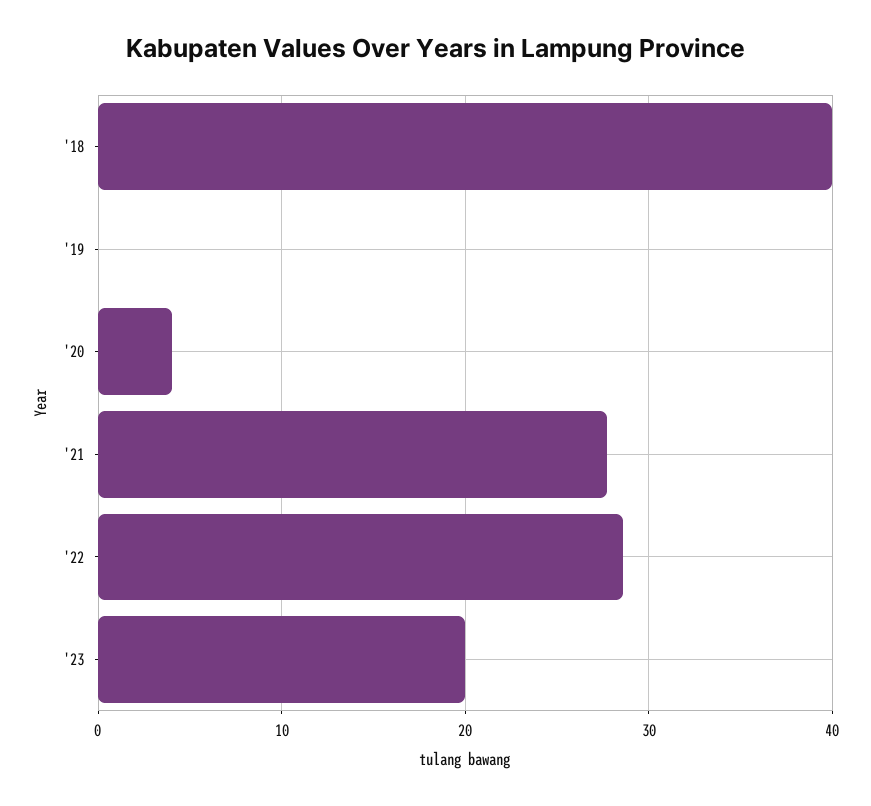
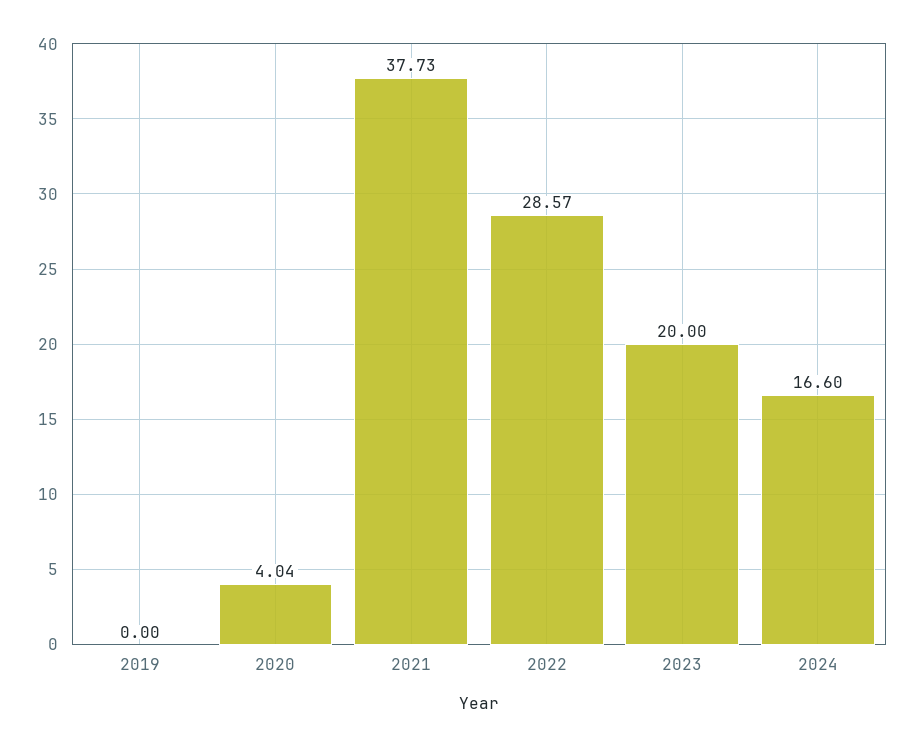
'18: 40 -> none
'21: 28 -> 37.73
2024: none -> 16.6

